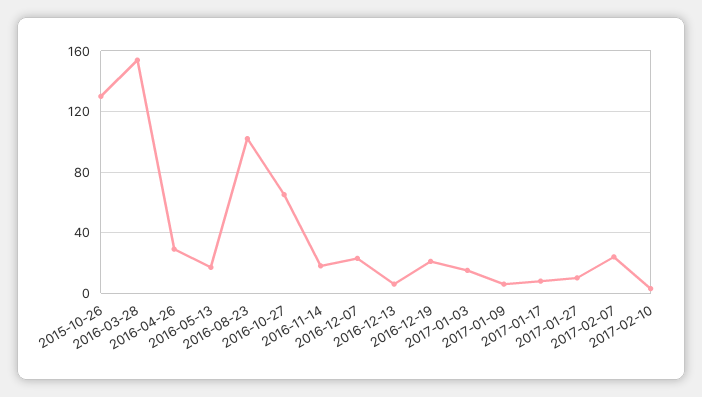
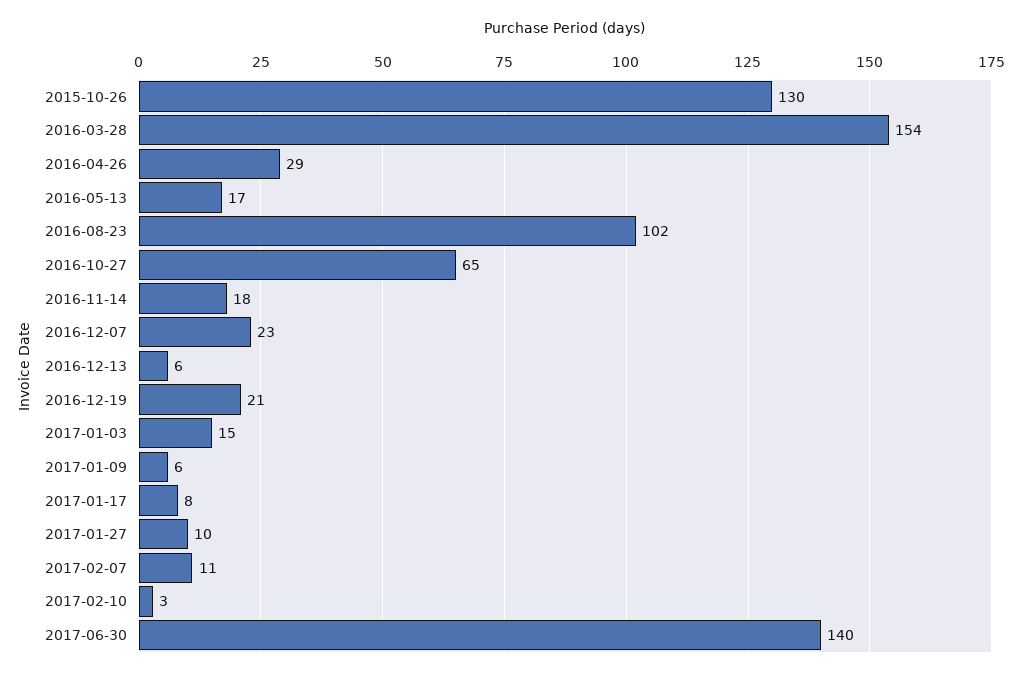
2017-02-07: 25 -> 11
2017-06-30: none -> 140

